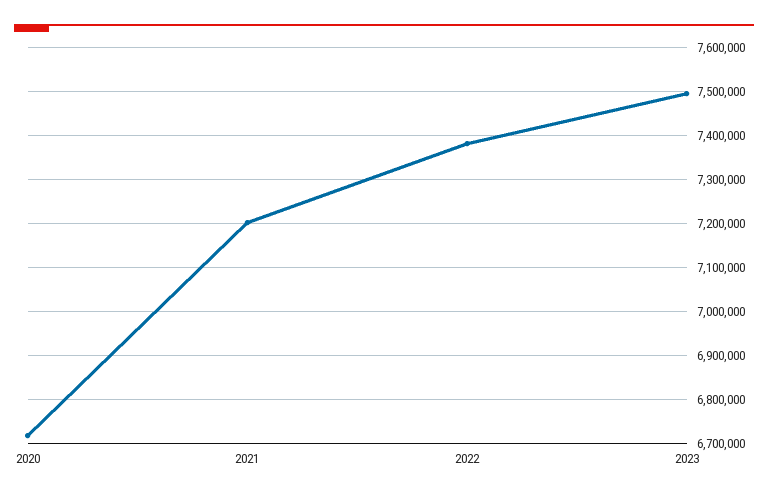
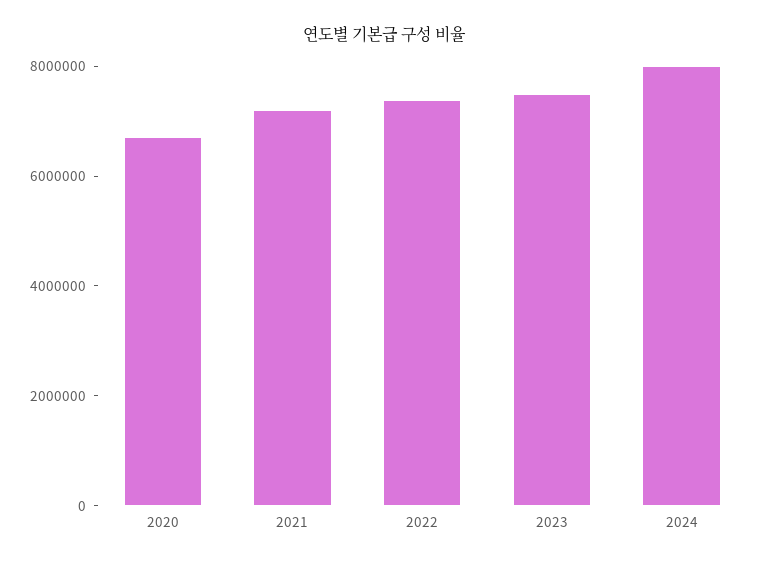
2024: none -> 8000000

